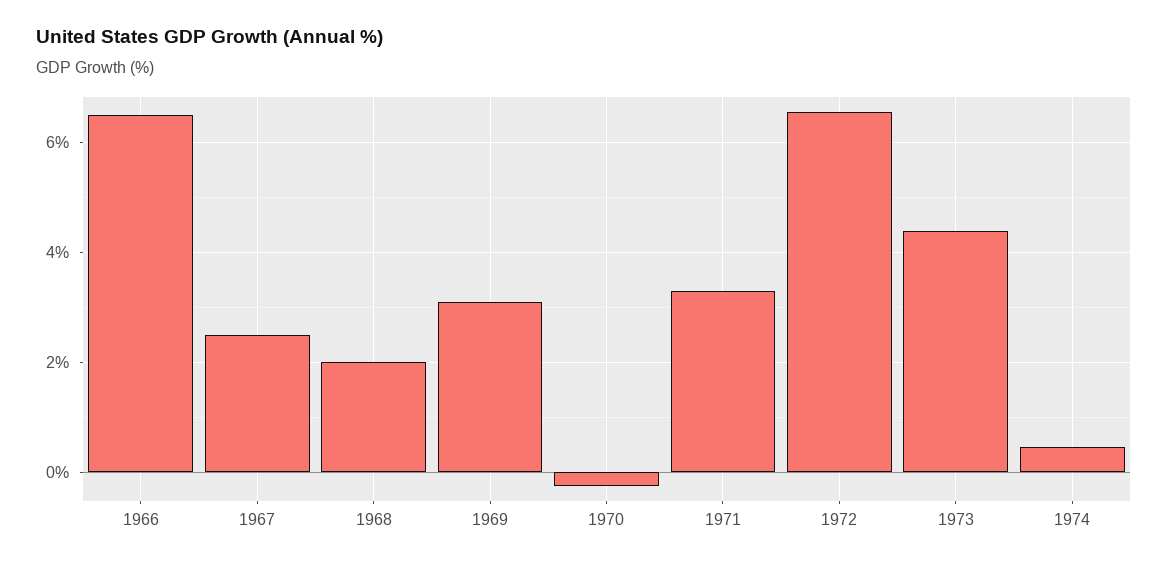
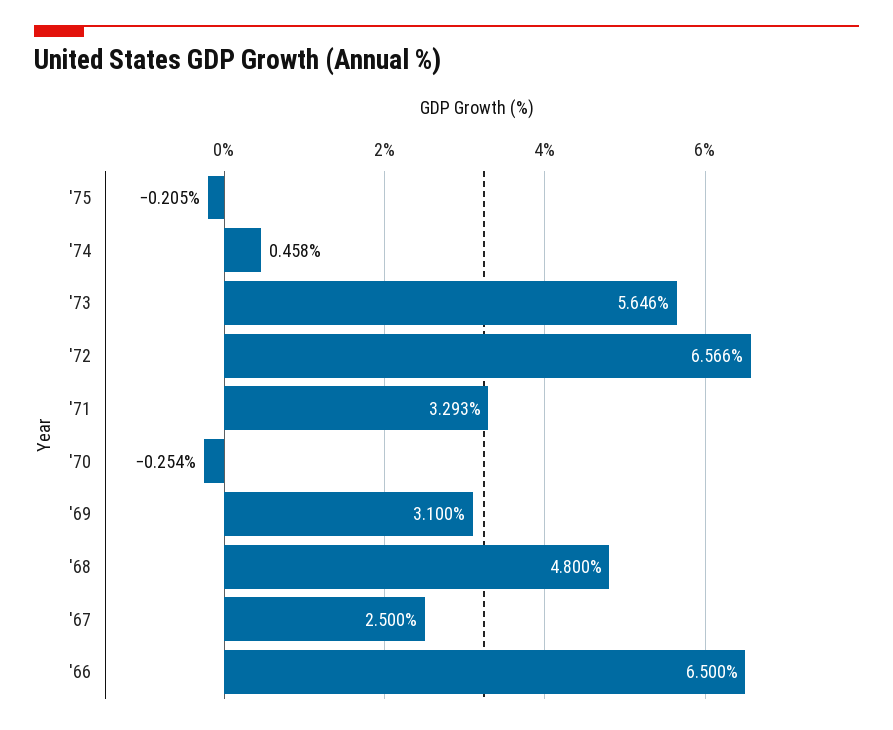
1968: 2 -> 4.8
1973: 4.4 -> 5.646
'75: none -> -0.205

